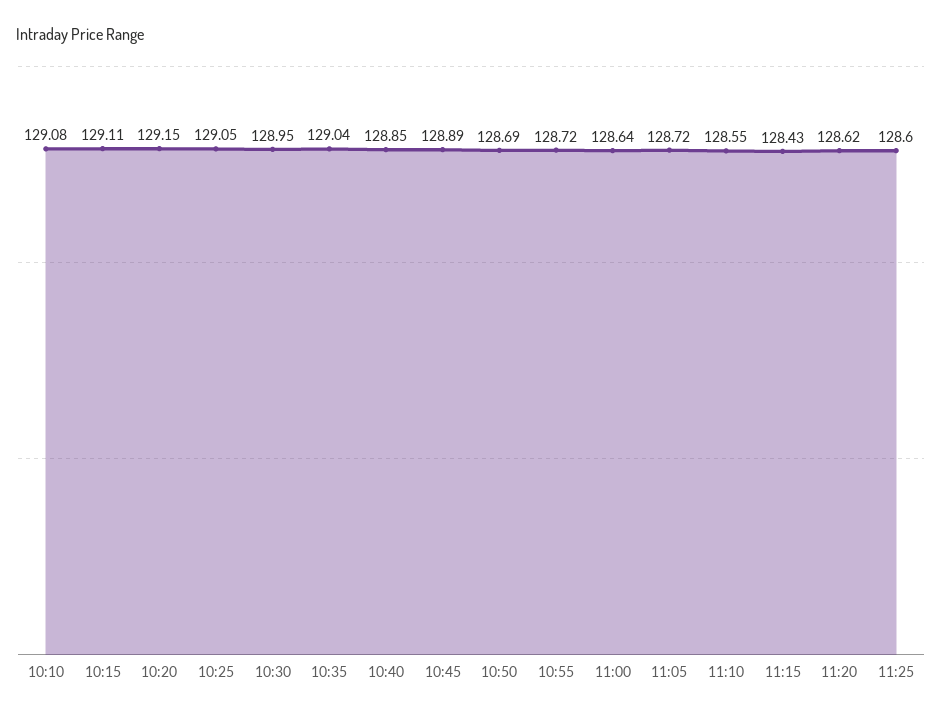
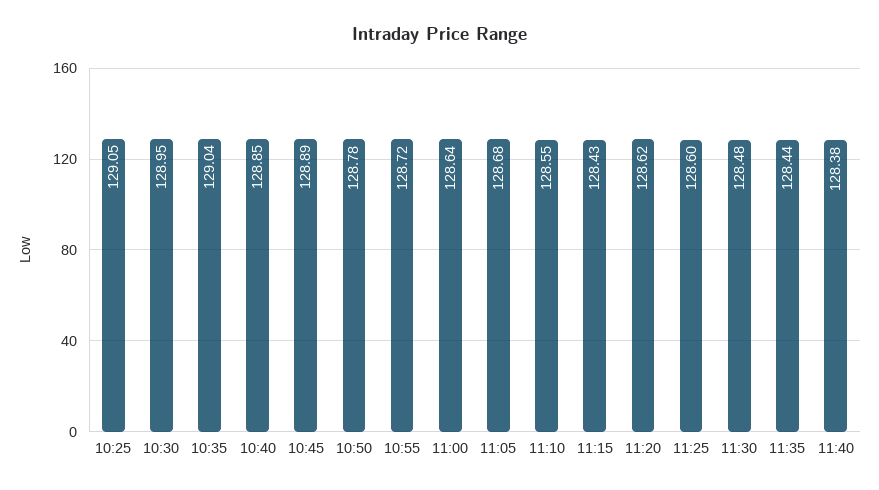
10:10: 129.08 -> none
10:15: 129.11 -> none
10:20: 129.15 -> none
10:50: 128.69 -> 128.78
11:05: 128.72 -> 128.68
11:30: none -> 128.48
11:35: none -> 128.44
11:40: none -> 128.38

